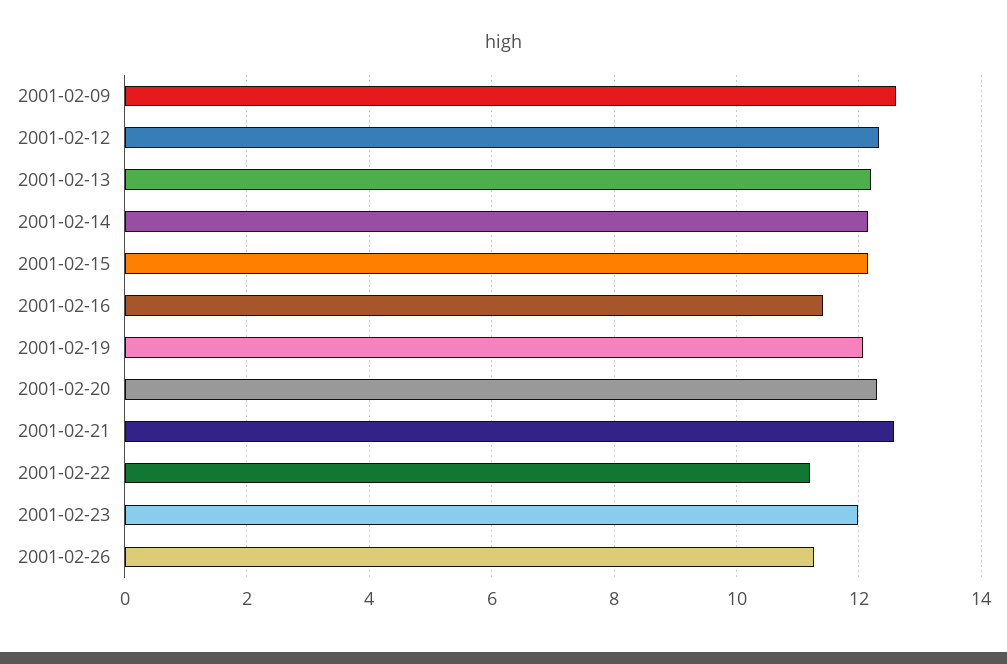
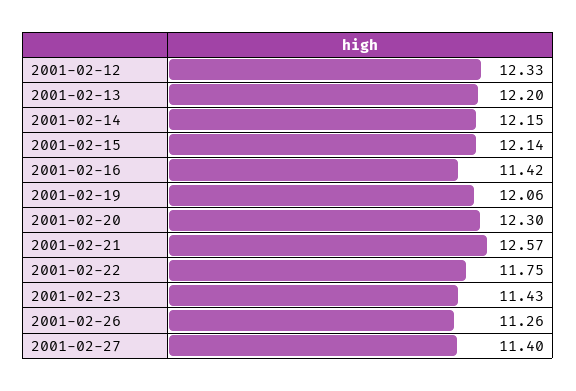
2001-02-09: 12.6 -> none
2001-02-22: 11.2 -> 11.75
2001-02-23: 12 -> 11.43
2001-02-27: none -> 11.4

